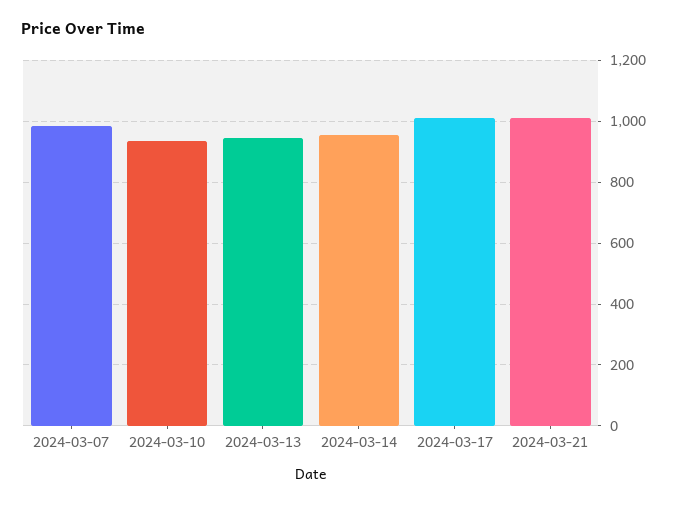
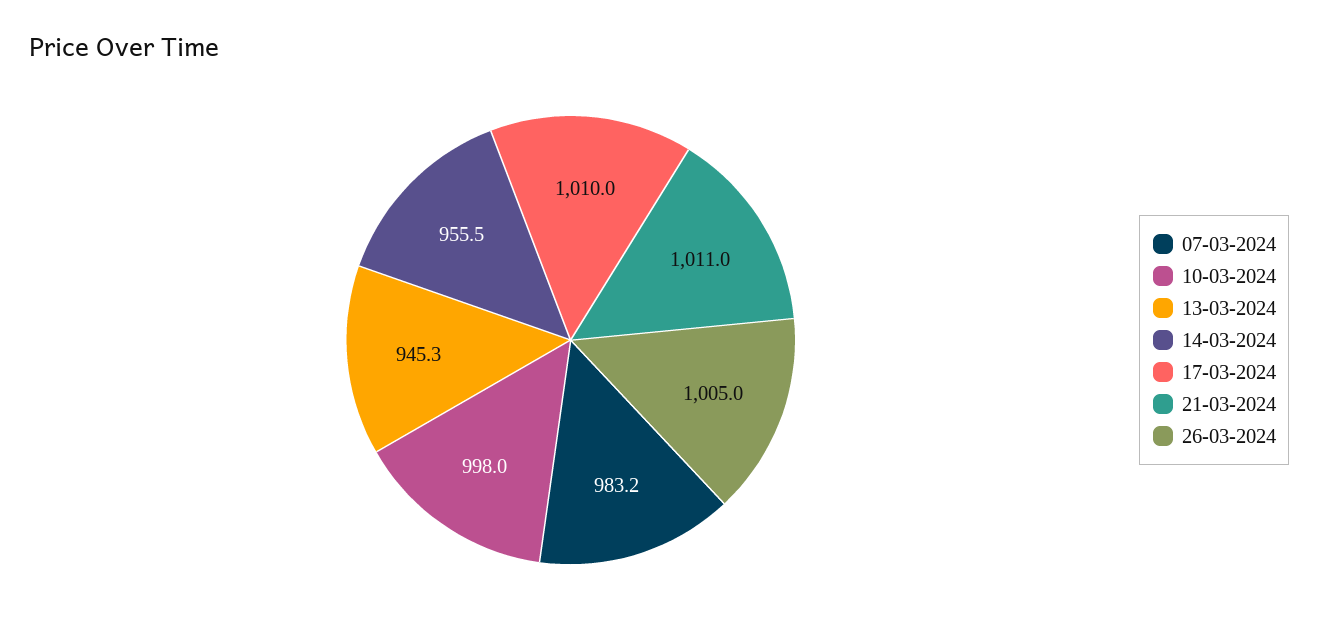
2024-03-10: 940 -> 998
26-03-2024: none -> 1005

